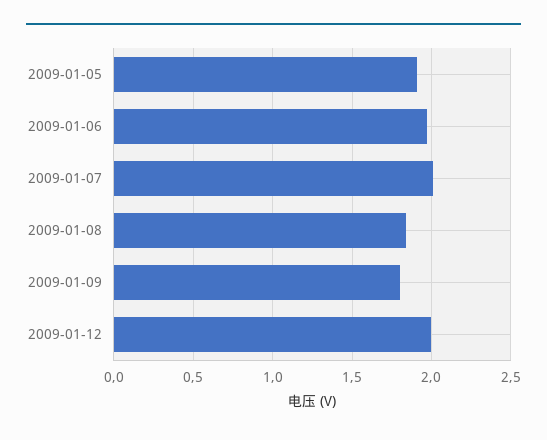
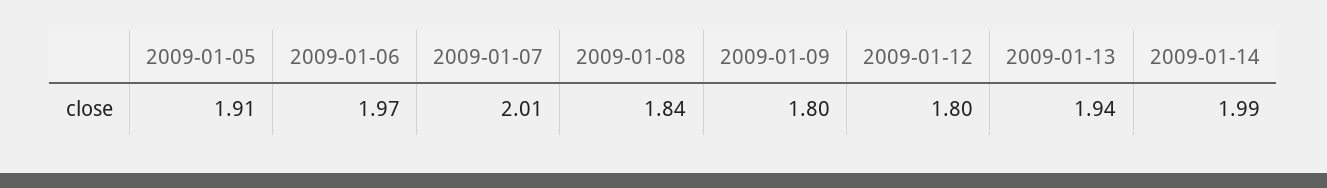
2009-01-12: 2 -> 1.8
2009-01-13: none -> 1.94
2009-01-14: none -> 1.99

